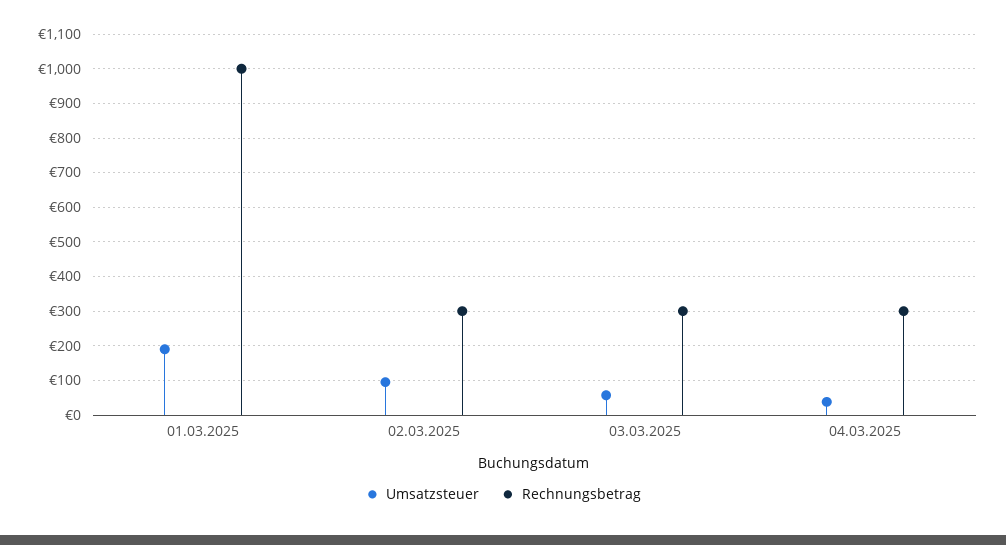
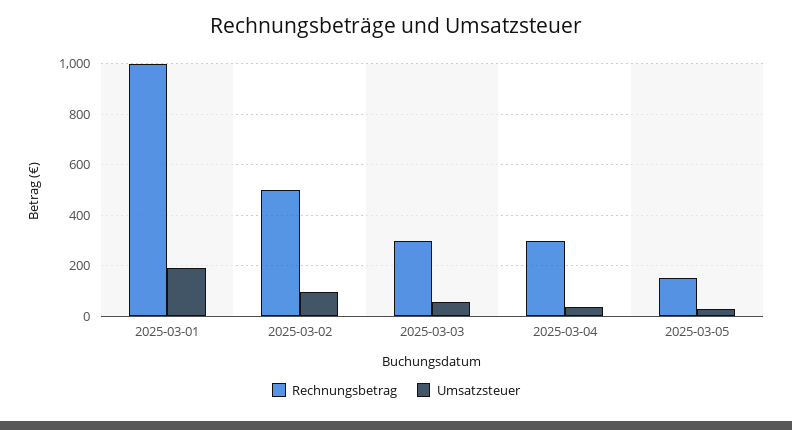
Rechnungsbetrag, 02.03.2025: 300 -> 500
Rechnungsbetrag, 2025-03-05: none -> 150
Umsatzsteuer, 2025-03-05: none -> 25

